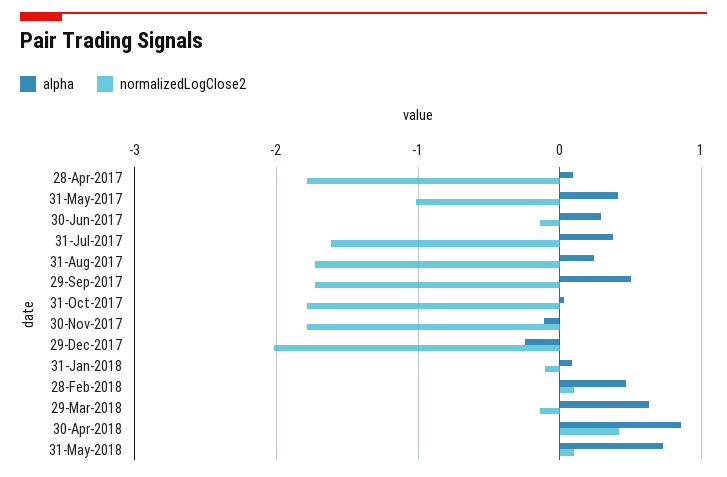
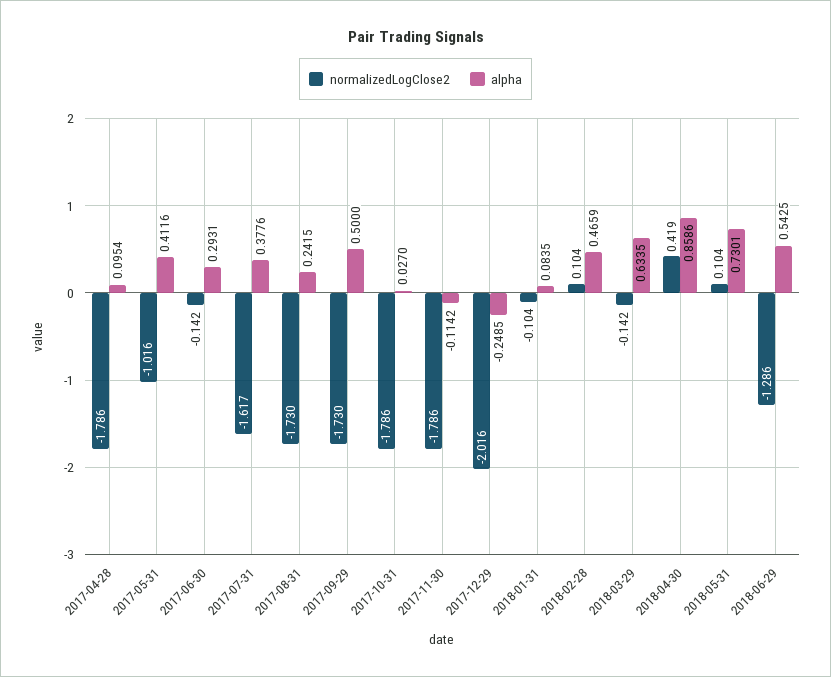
normalizedLogClose2, 2018-06-29: none -> -1.286
alpha, 2018-06-29: none -> 0.5425

